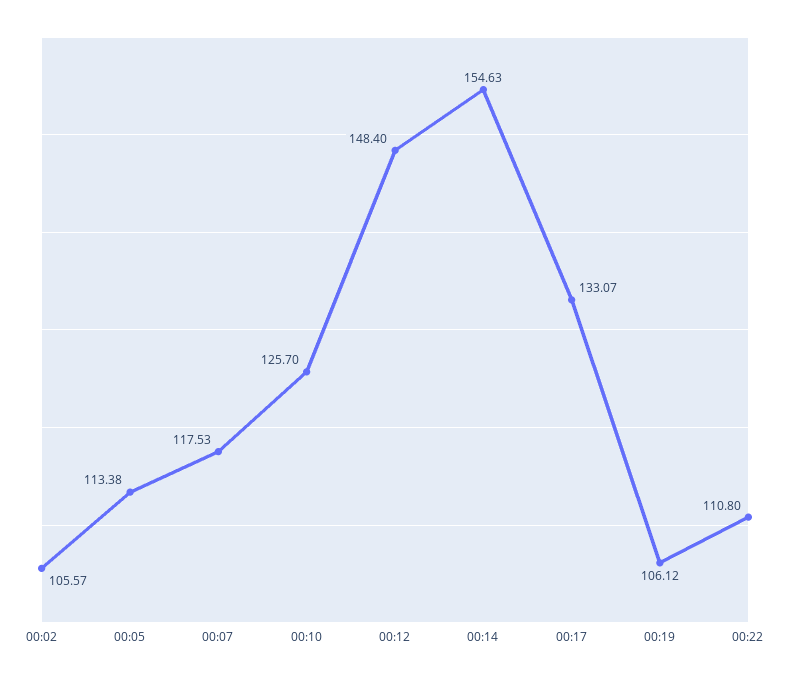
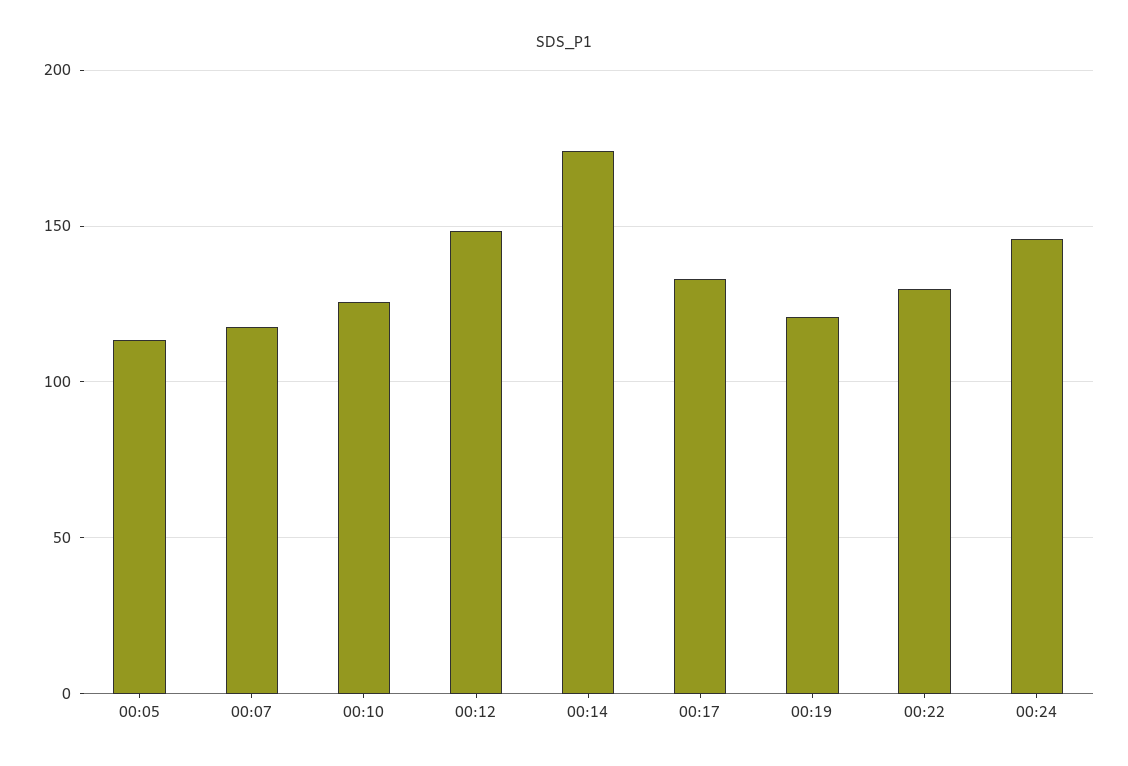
00:02: 105.57 -> none
00:14: 154.63 -> 175
00:19: 106.12 -> 120
00:22: 110.8 -> 130
00:24: none -> 145

